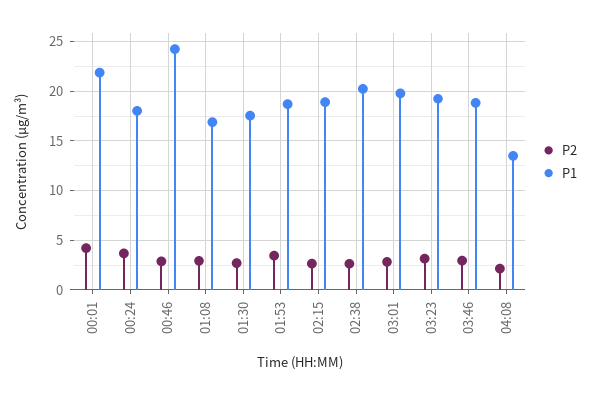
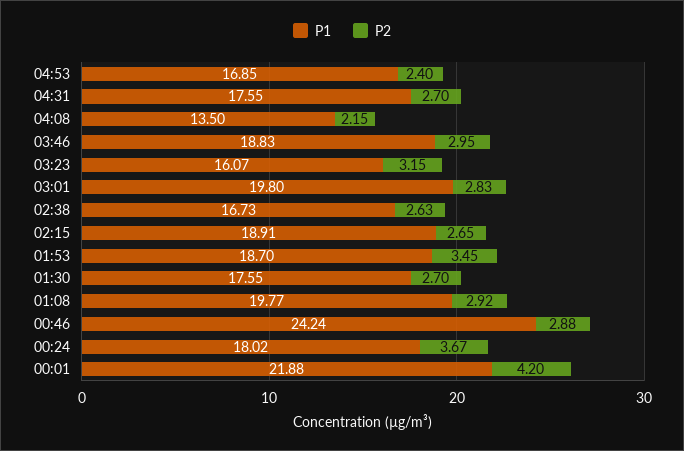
P1, 01:08: 17 -> 19.77
P1, 02:38: 20 -> 16.73
P1, 03:23: 19 -> 16.07
P1, 04:53: none -> 16.85
P2, 04:53: none -> 2.4
P1, 04:31: none -> 17.55
P2, 04:31: none -> 2.7

